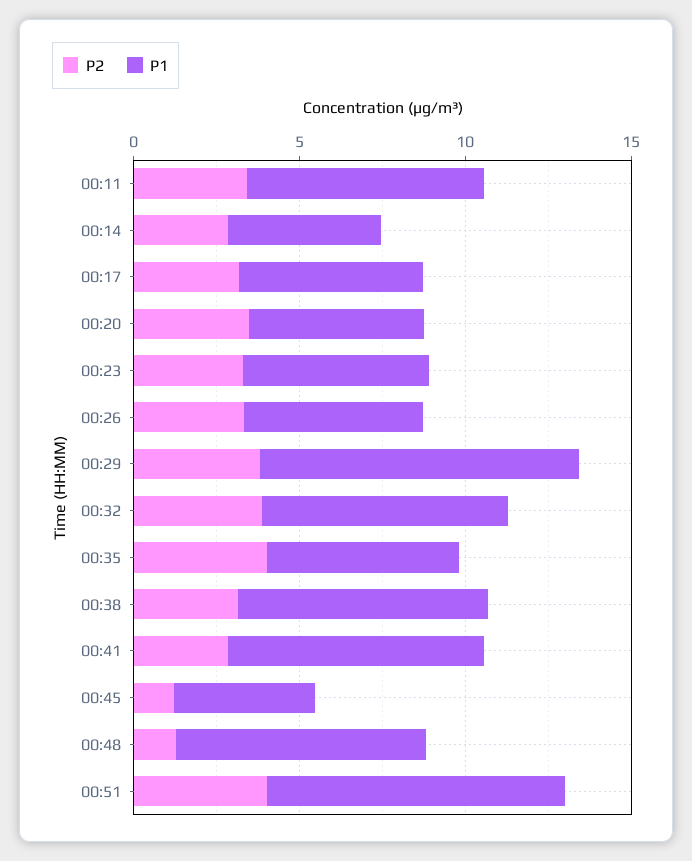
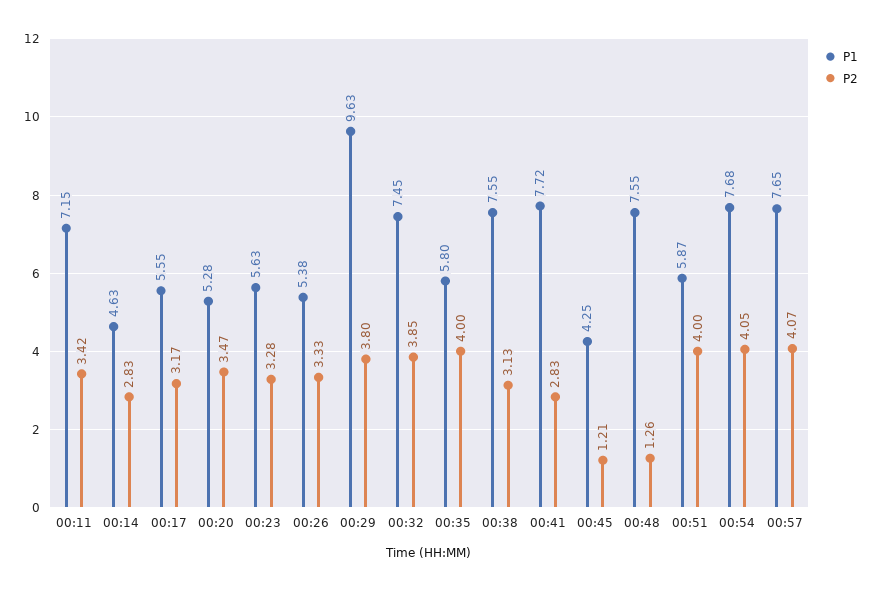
P1, 00:51: 9 -> 5.87
P1, 00:54: none -> 7.68
P2, 00:54: none -> 4.05
P1, 00:57: none -> 7.65
P2, 00:57: none -> 4.07

